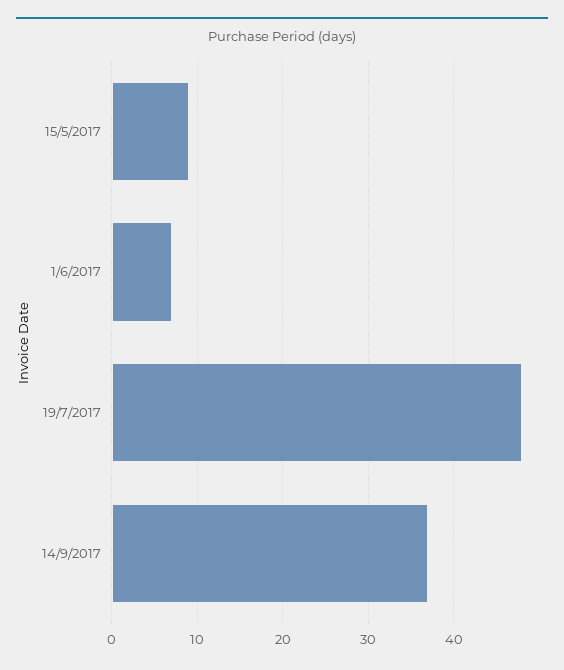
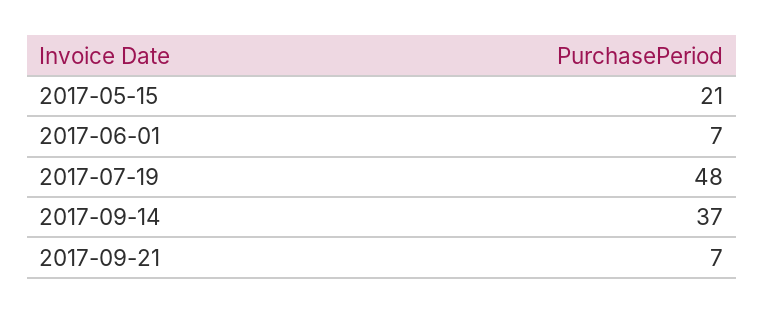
15/5/2017: 9 -> 21
2017-09-21: none -> 7

